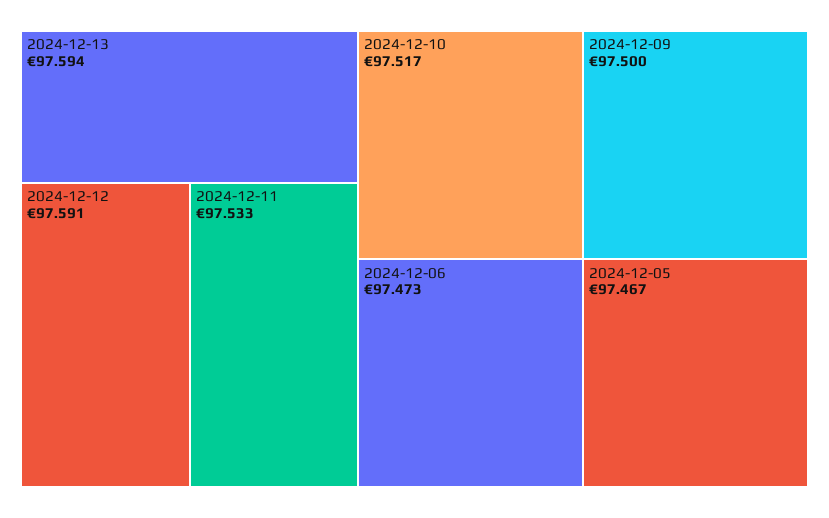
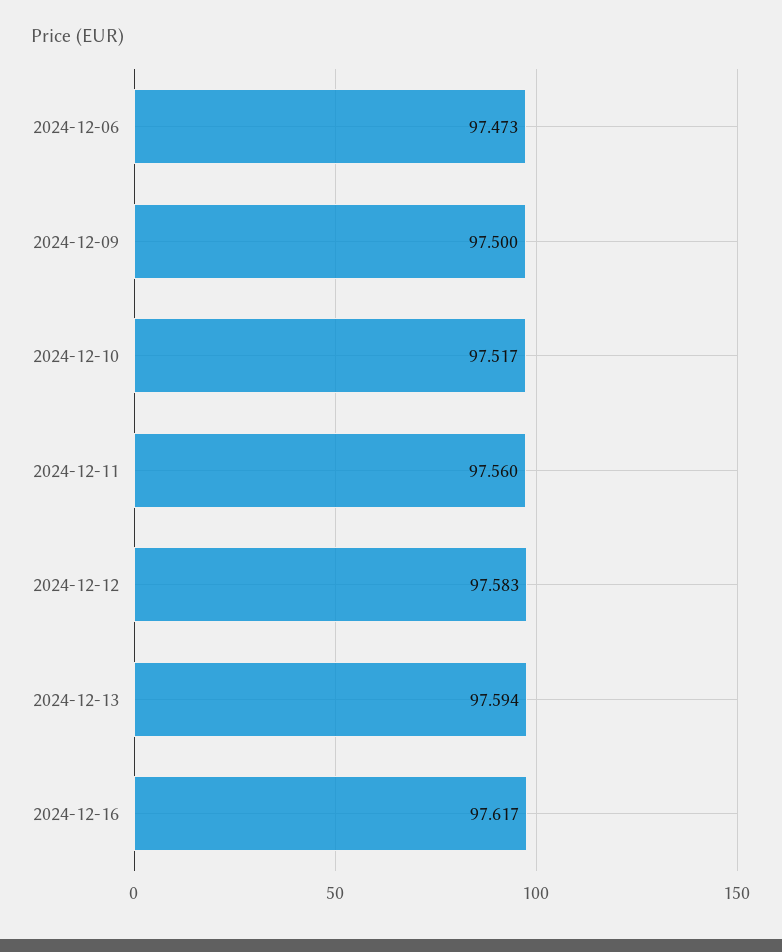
2024-12-12: 97.591 -> 97.583
2024-12-11: 97.533 -> 97.56
2024-12-05: 97.467 -> none
2024-12-16: none -> 97.617

